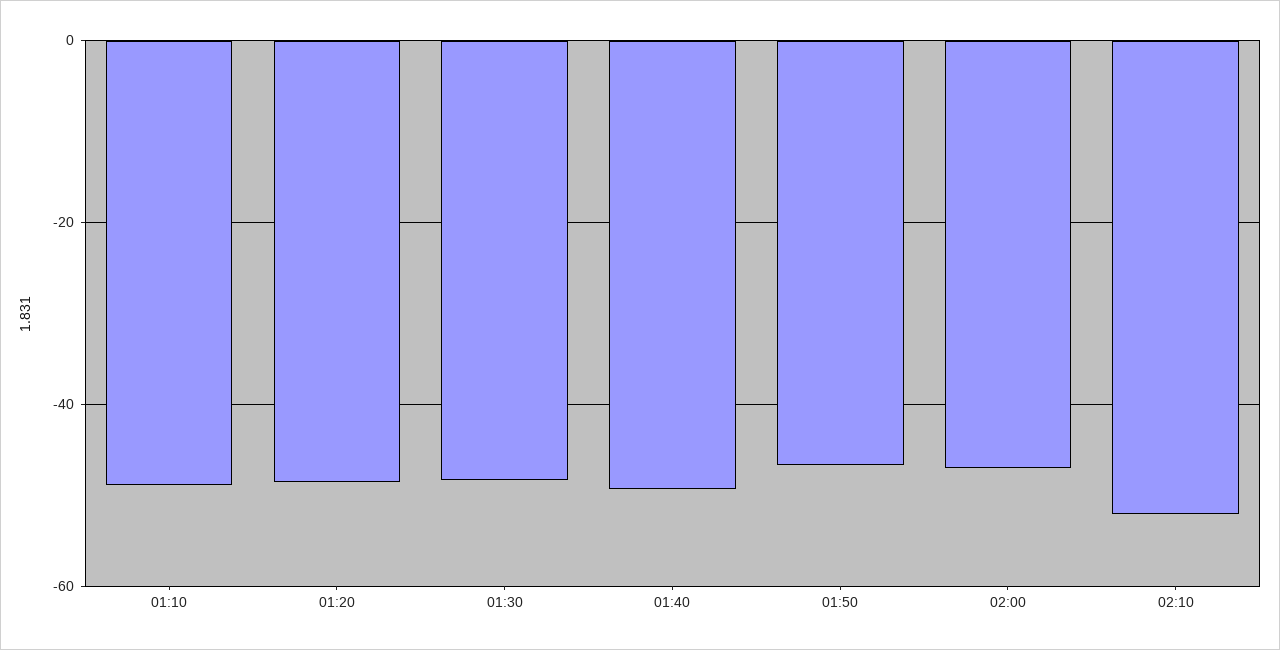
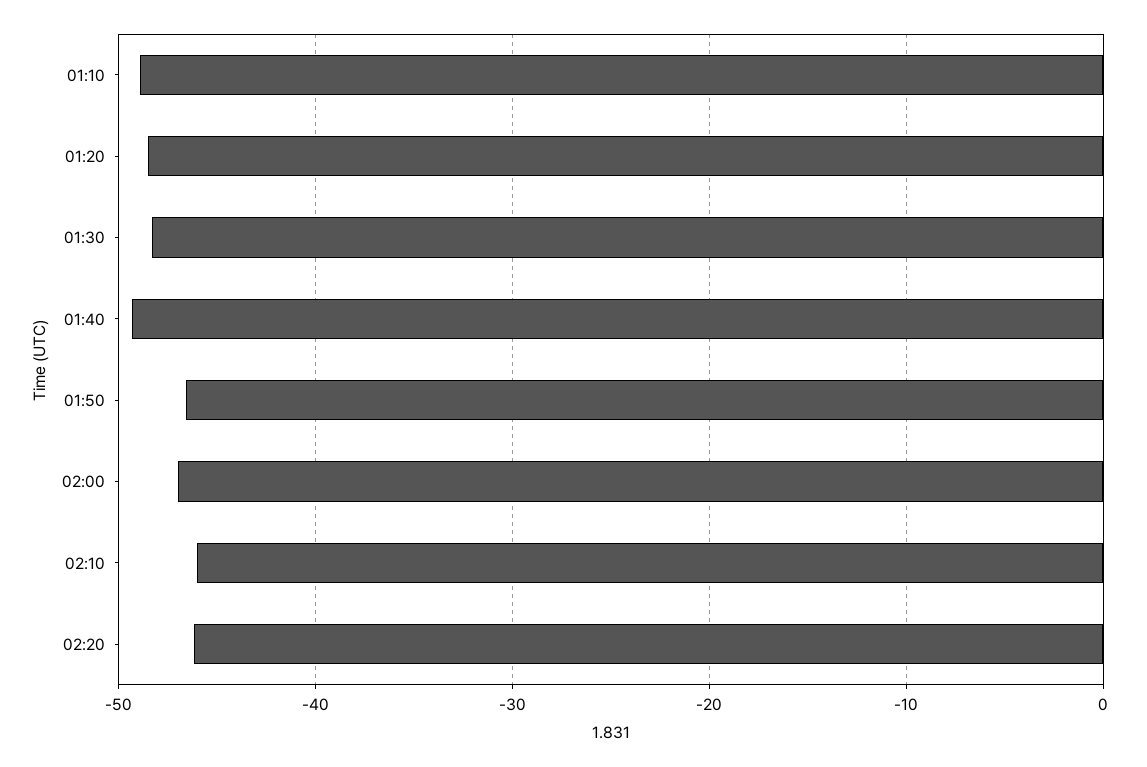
02:10: -52 -> -46
02:20: none -> -46

